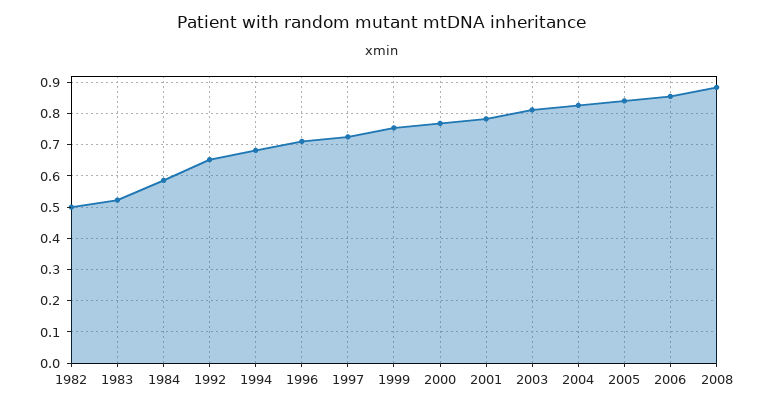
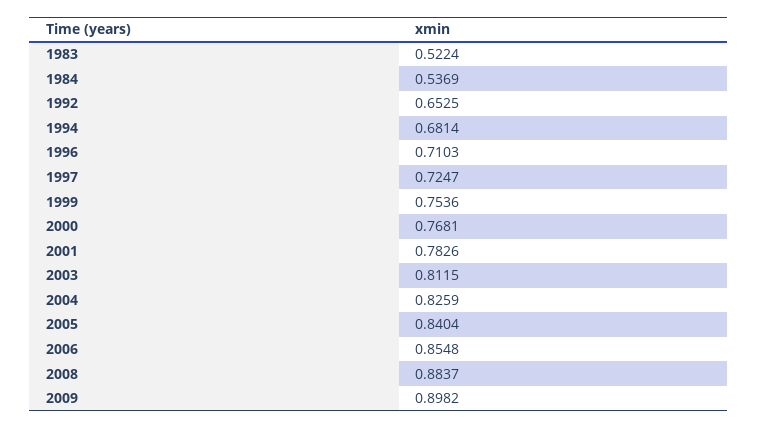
1982: 0.5 -> none
1984: 0.58 -> 0.5369
2009: none -> 0.8982

